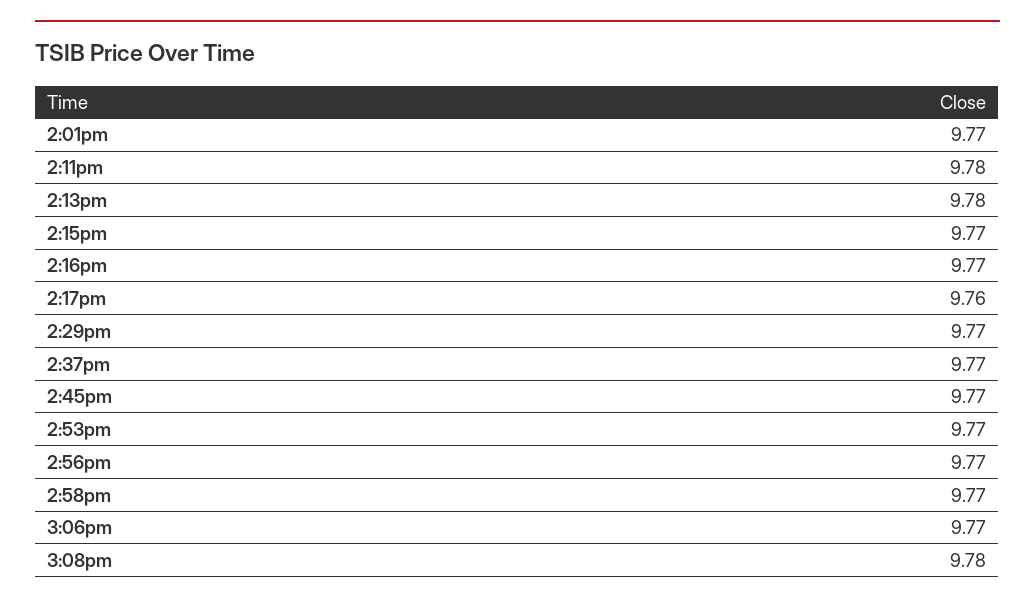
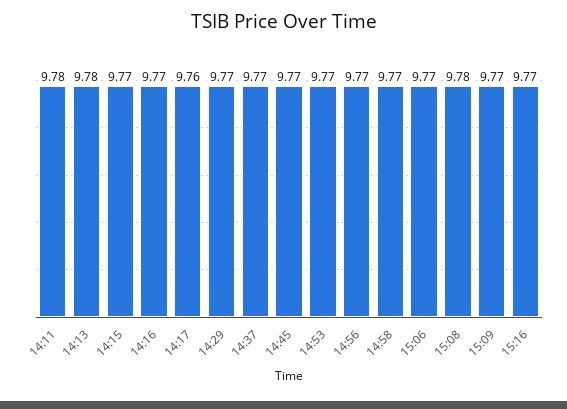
2:01pm: 9.77 -> none
15:09: none -> 9.77
15:16: none -> 9.77

